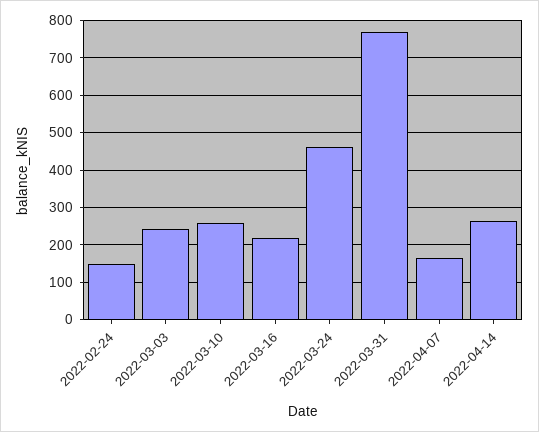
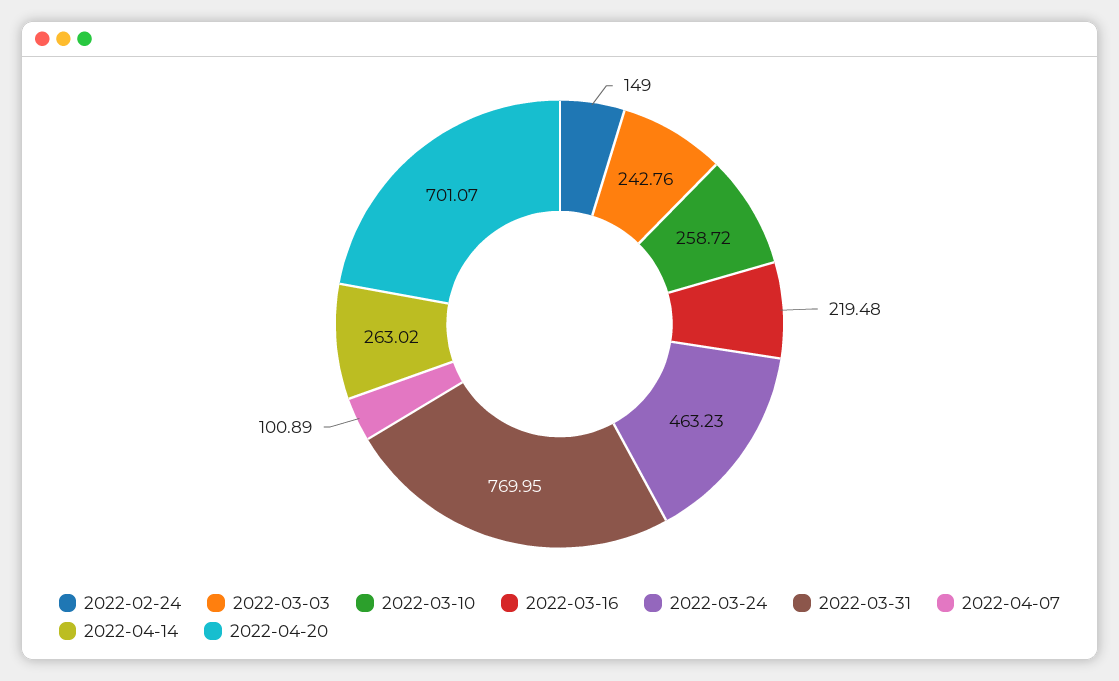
2022-04-07: 160 -> 100.89
2022-04-20: none -> 701.07

